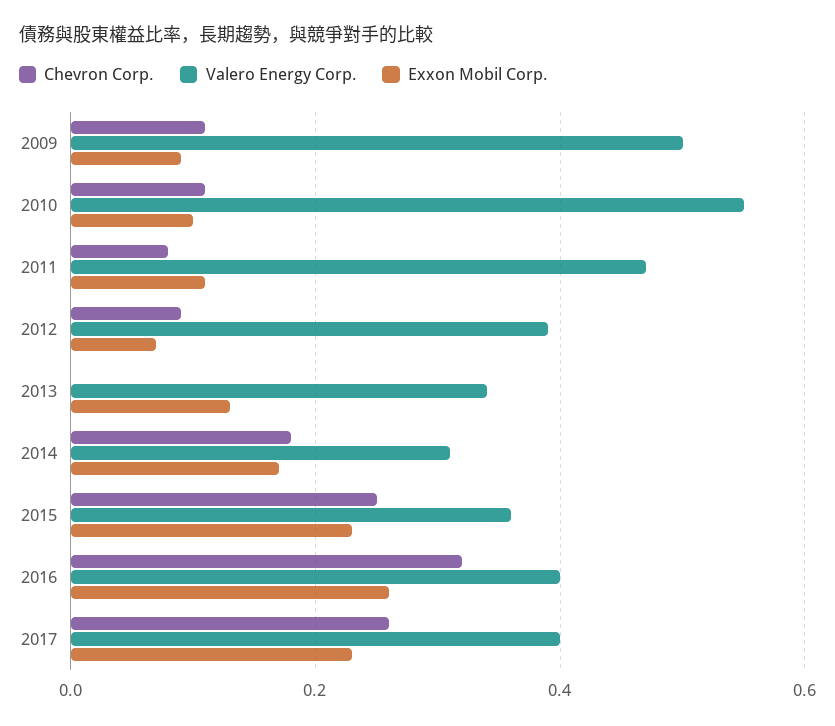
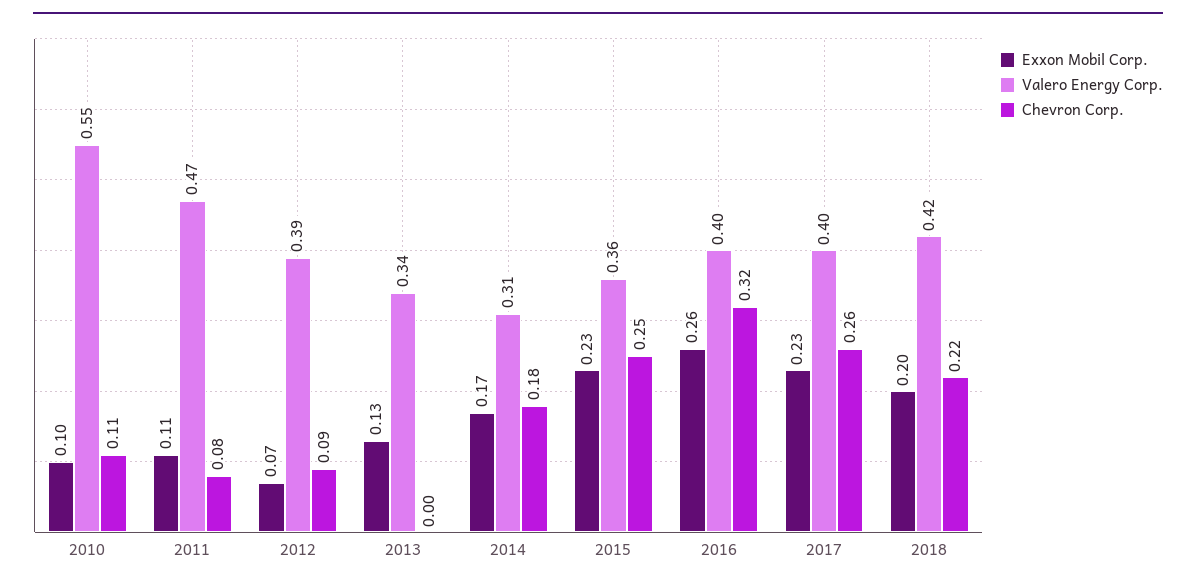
Chevron Corp., 2009: 0.1 -> none
Valero Energy Corp., 2009: 0.5 -> none
Exxon Mobil Corp., 2009: 0.1 -> none
Exxon Mobil Corp., 2018: none -> 0.2
Valero Energy Corp., 2018: none -> 0.42
Chevron Corp., 2018: none -> 0.22

